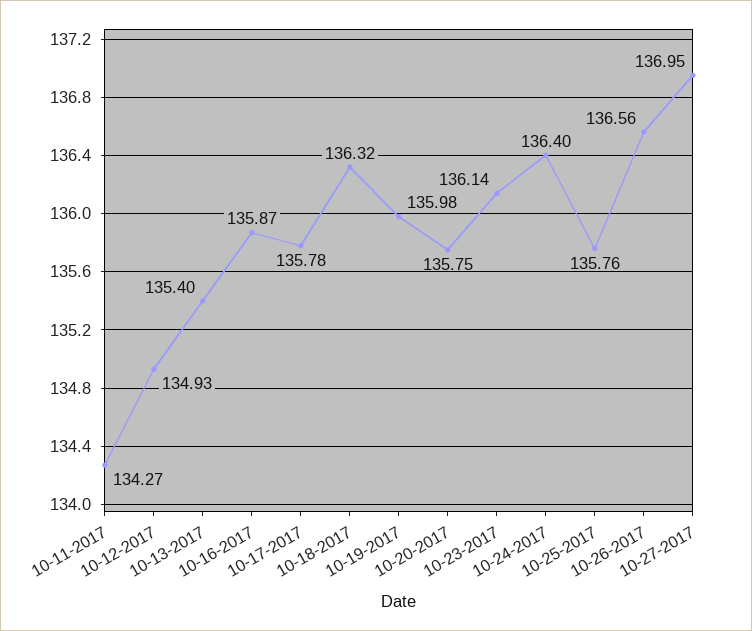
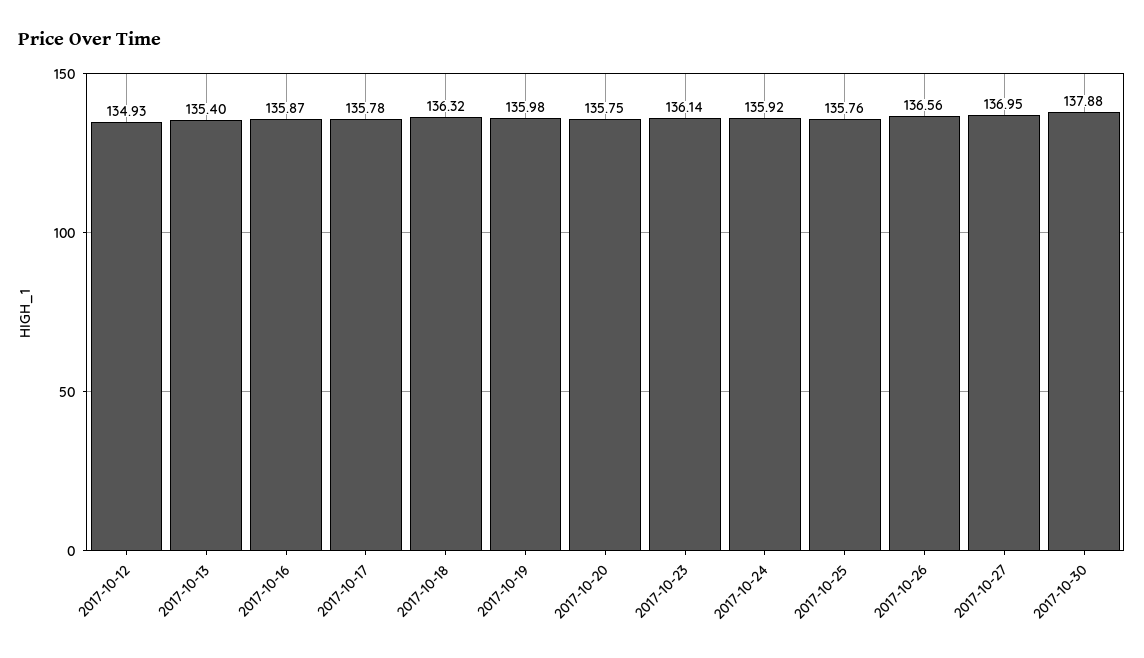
10-11-2017: 134.27 -> none
10-24-2017: 136.4 -> 135.92
2017-10-30: none -> 137.88

